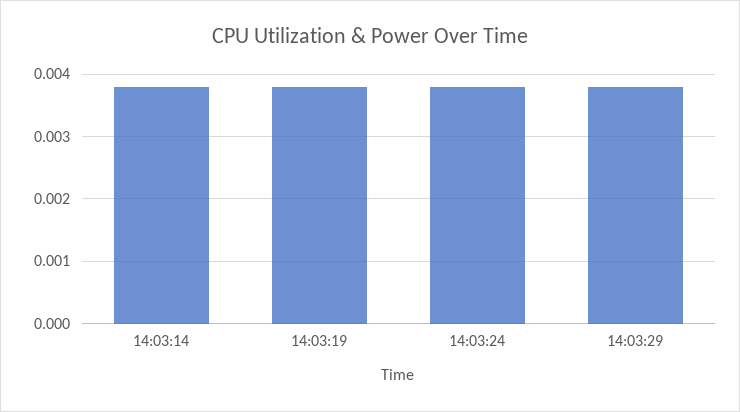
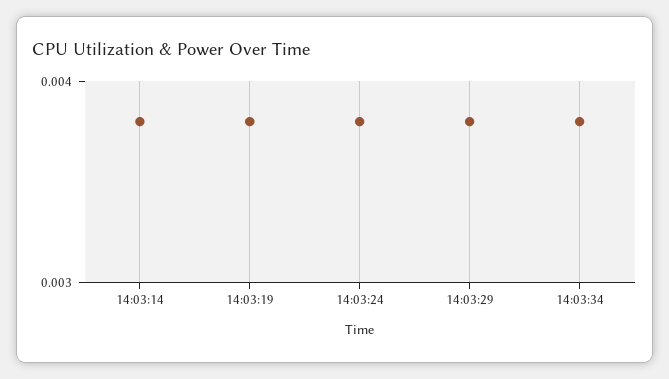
14:03:34: none -> 0.0038

